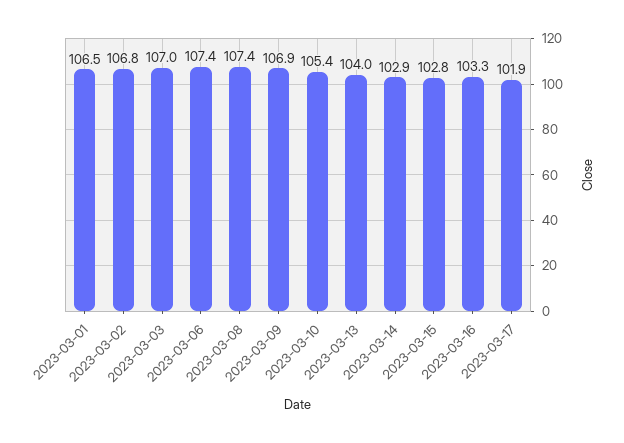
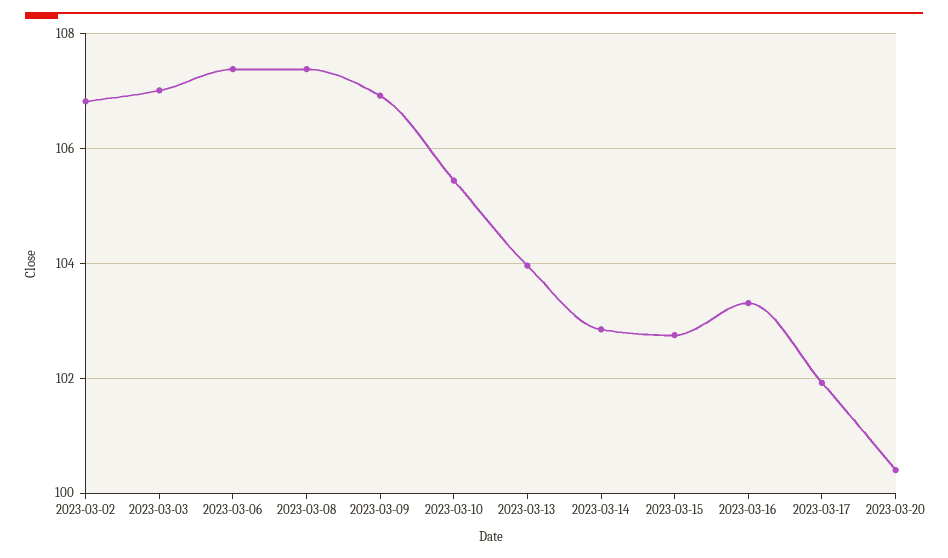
2023-03-01: 106.5 -> none
2023-03-20: none -> 100.4

